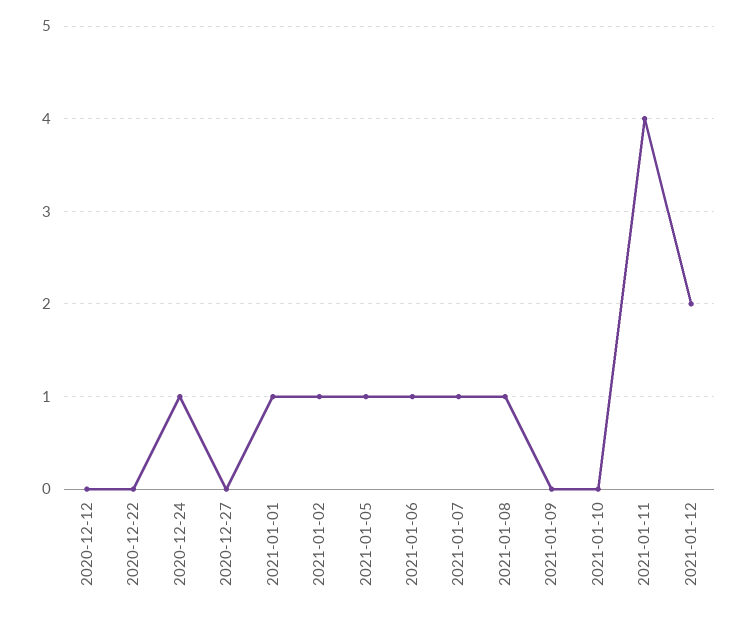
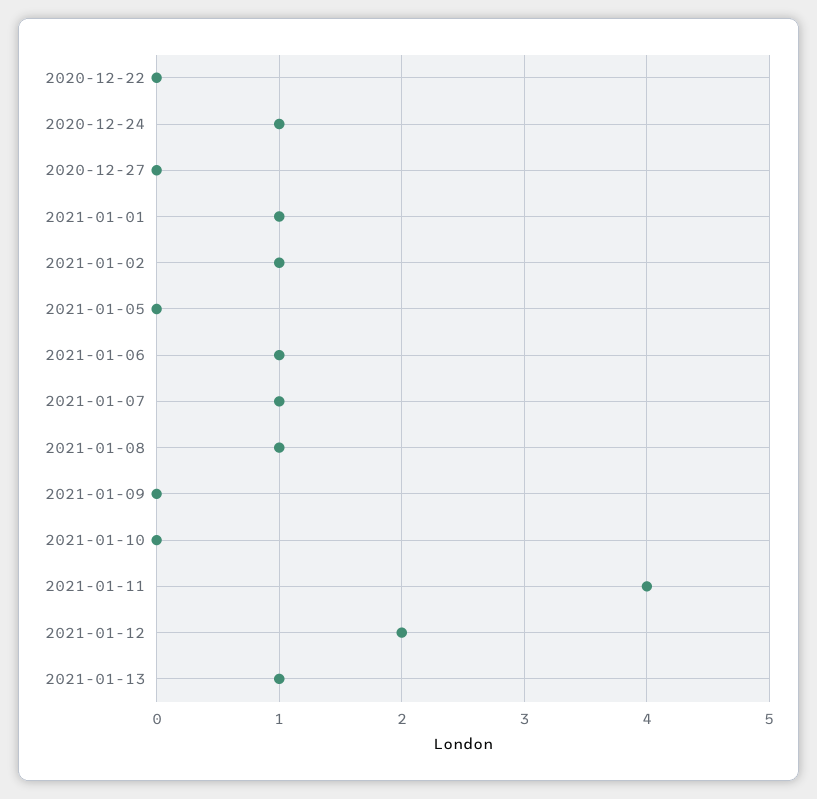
2020-12-12: 0 -> none
2021-01-05: 1 -> 0
2021-01-13: none -> 1

